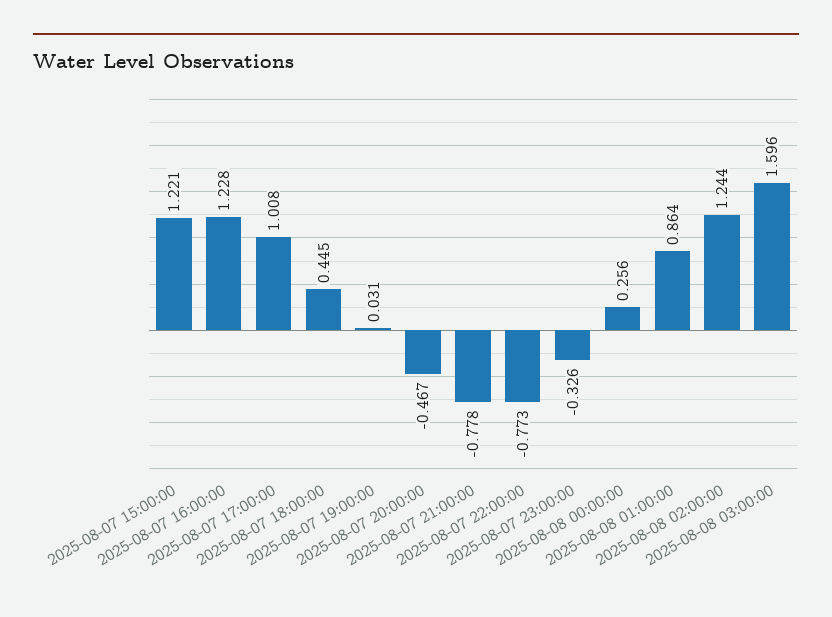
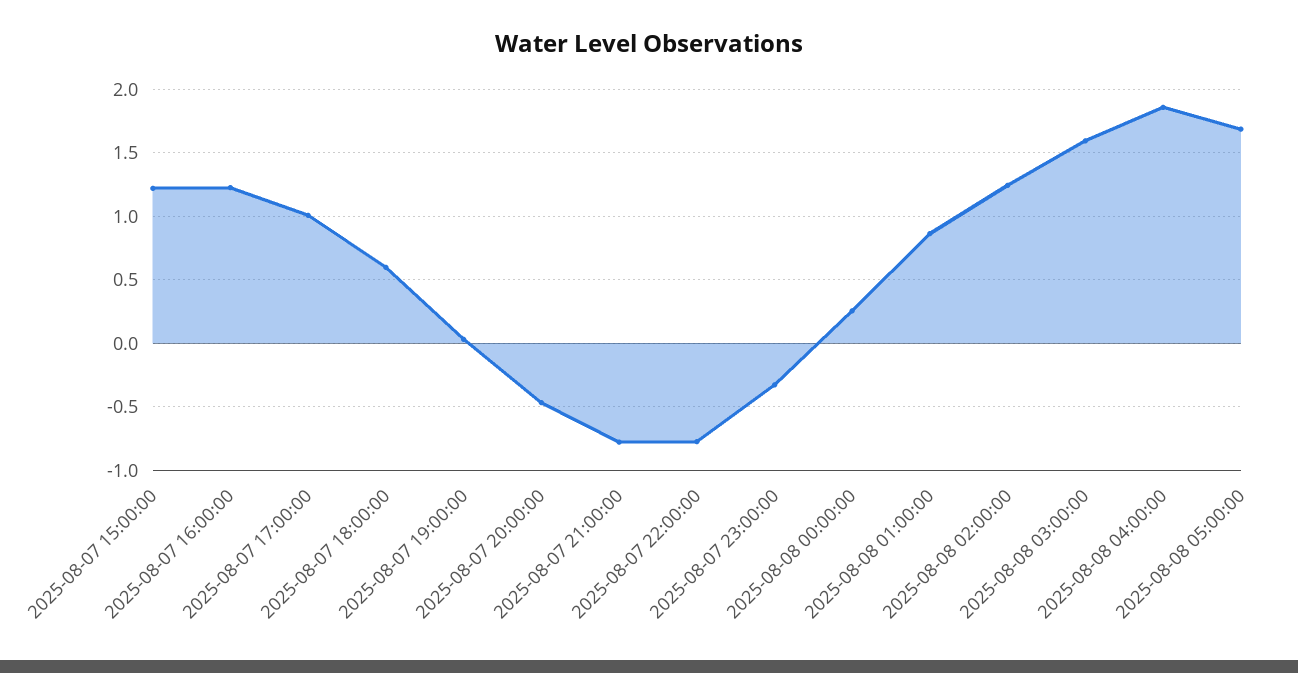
2025-08-07 18:00:00: 0.445 -> 0.6
2025-08-08 04:00:00: none -> 1.85
2025-08-08 05:00:00: none -> 1.7

